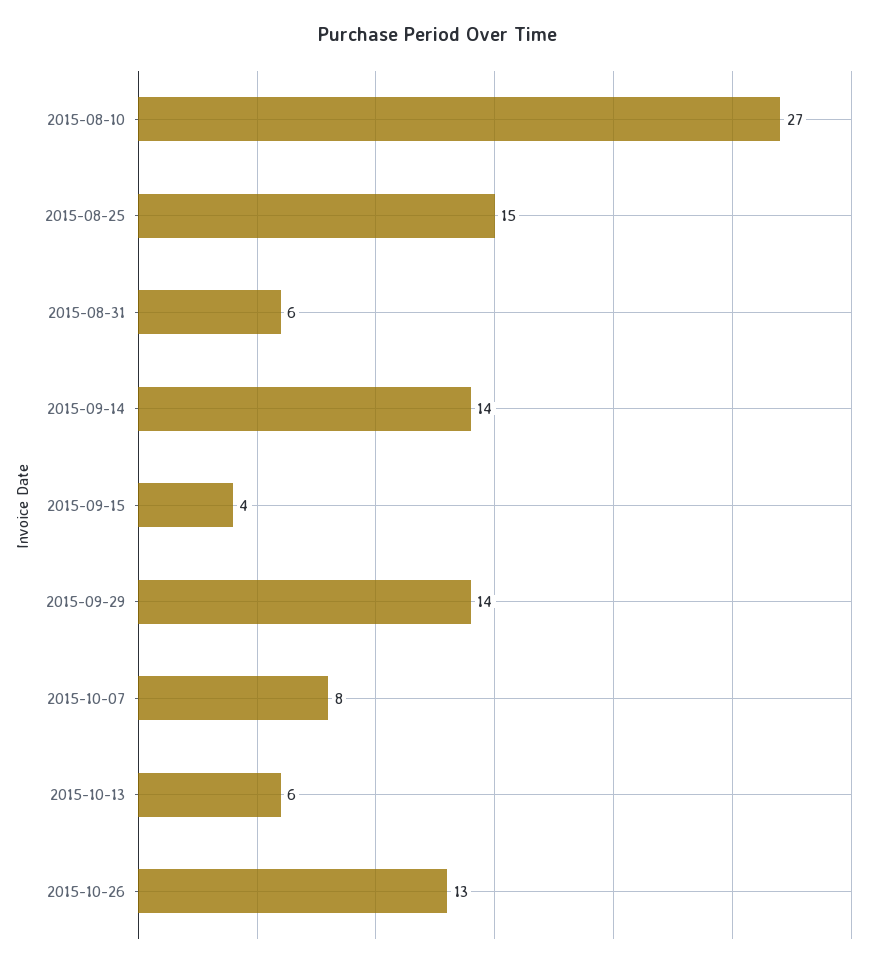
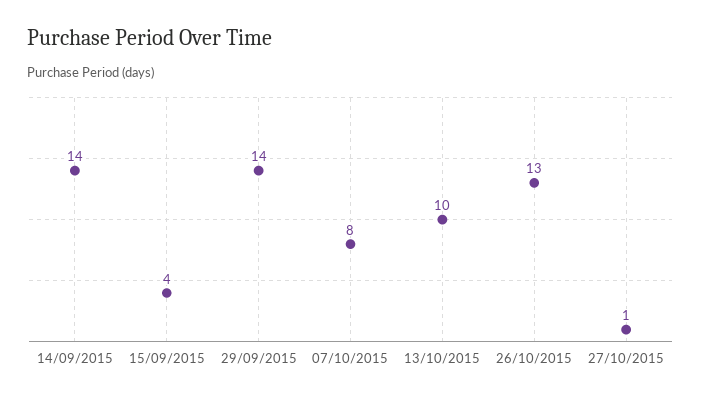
2015-08-10: 27 -> none
2015-08-25: 15 -> none
2015-08-31: 6 -> none
2015-10-13: 6 -> 10
27/10/2015: none -> 1

